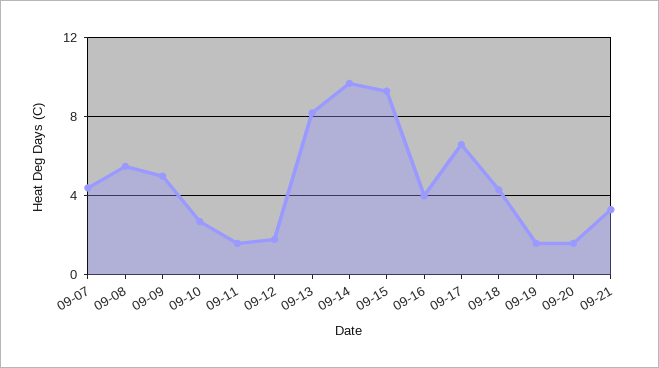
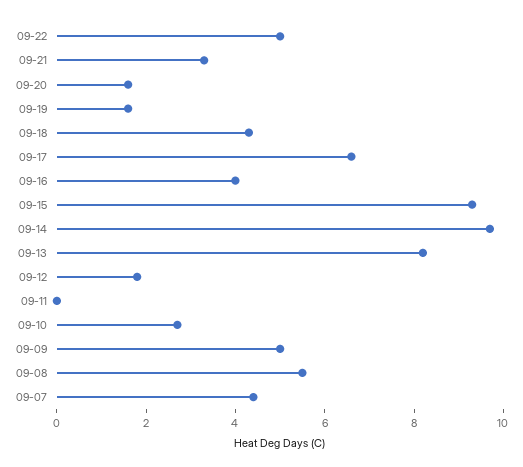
09-11: 1.5 -> 0
09-22: none -> 5

